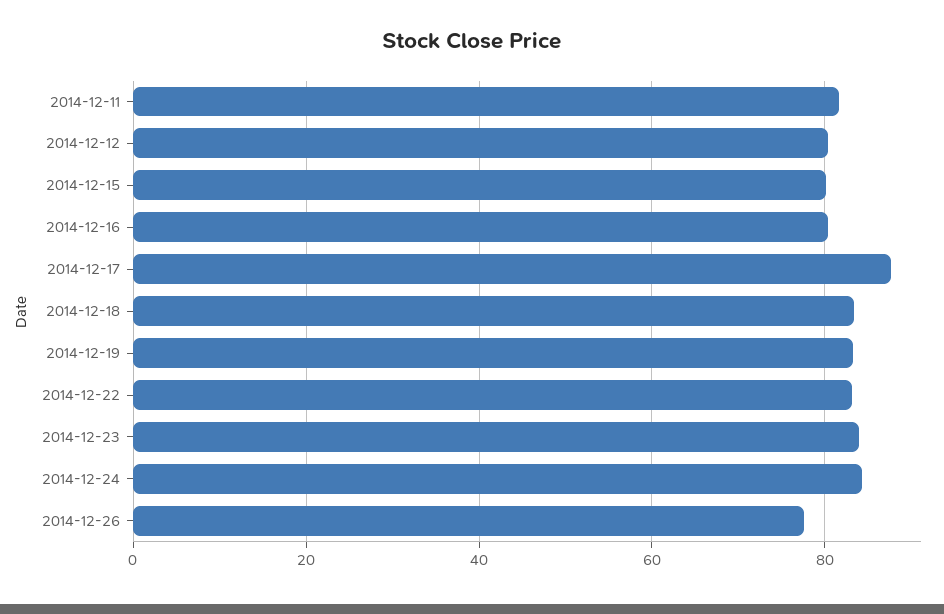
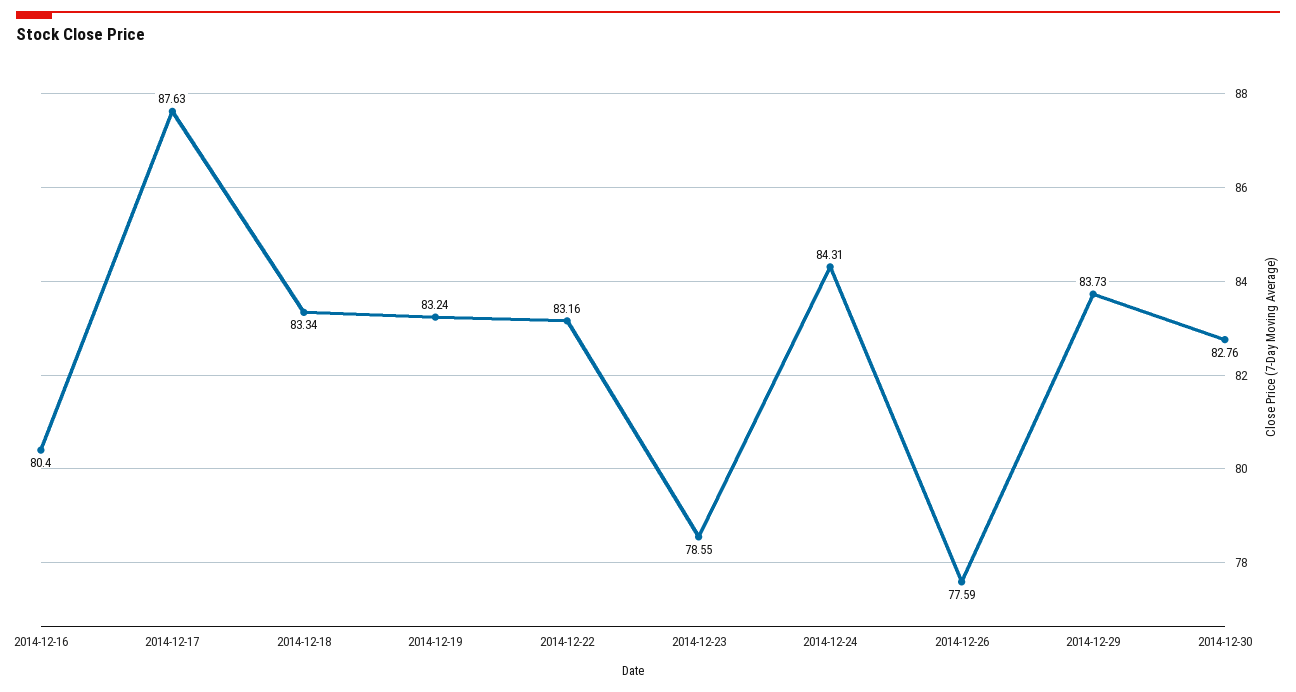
2014-12-11: 82 -> none
2014-12-12: 80 -> none
2014-12-15: 80 -> none
2014-12-23: 84 -> 78.55
2014-12-29: none -> 83.73
2014-12-30: none -> 82.76

